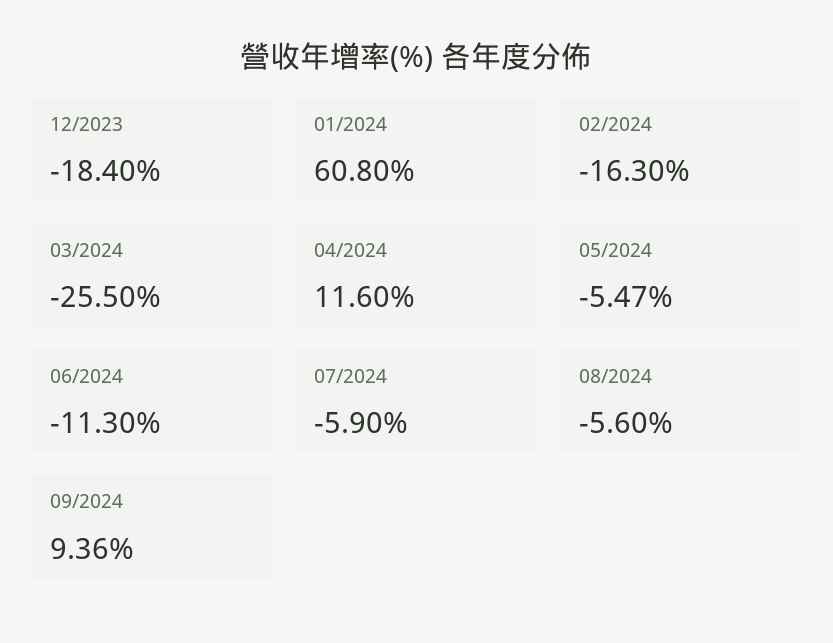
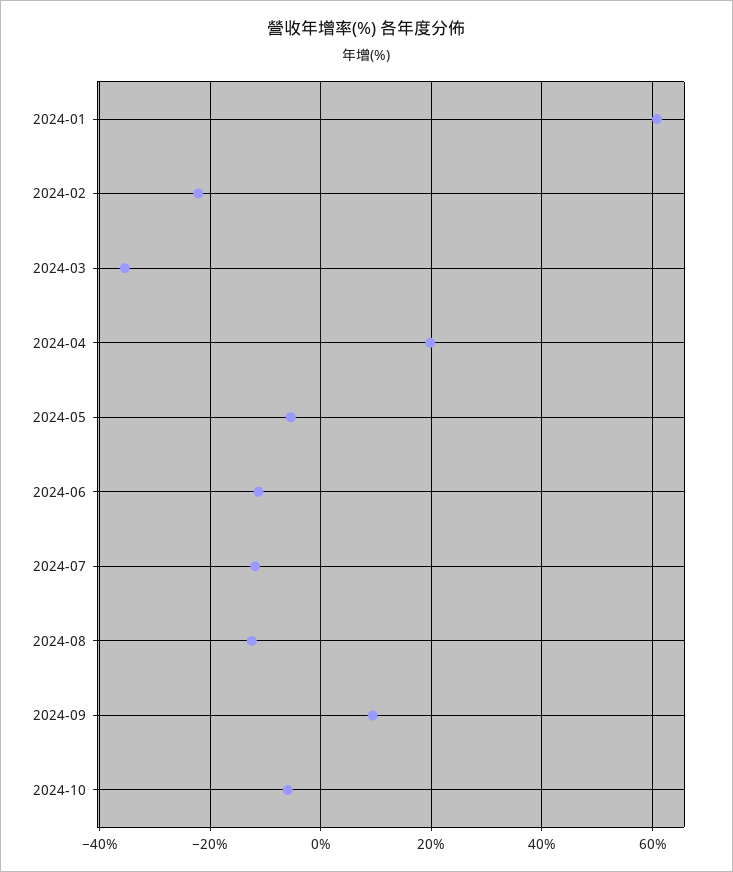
12/2023: -18.4 -> none
02/2024: -16.3 -> -22
03/2024: -25.5 -> -36
04/2024: 11.6 -> 20
07/2024: -5.9 -> -12
08/2024: -5.6 -> -12
2024-10: none -> -6

